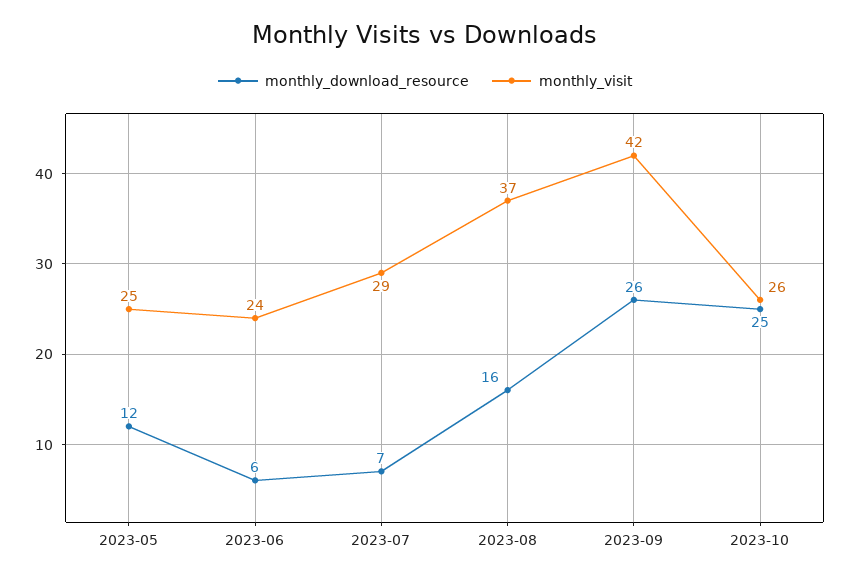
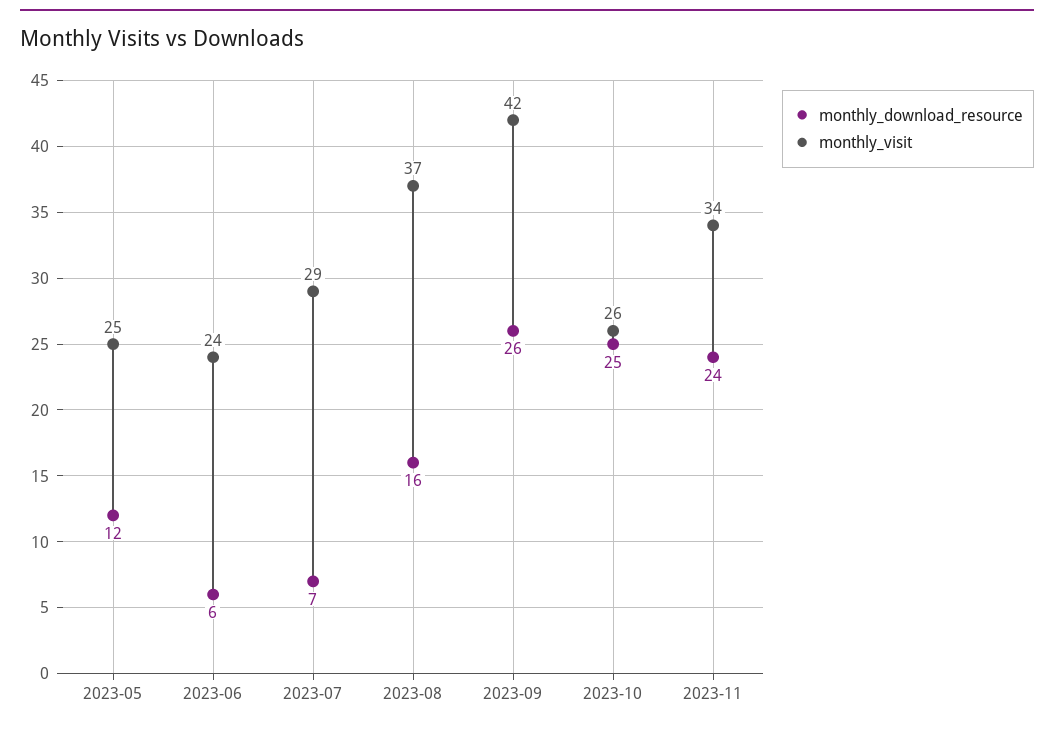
monthly_download_resource, 2023-11: none -> 24
monthly_visit, 2023-11: none -> 34

